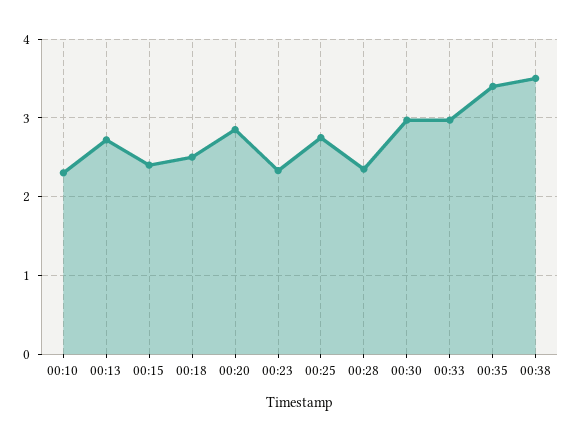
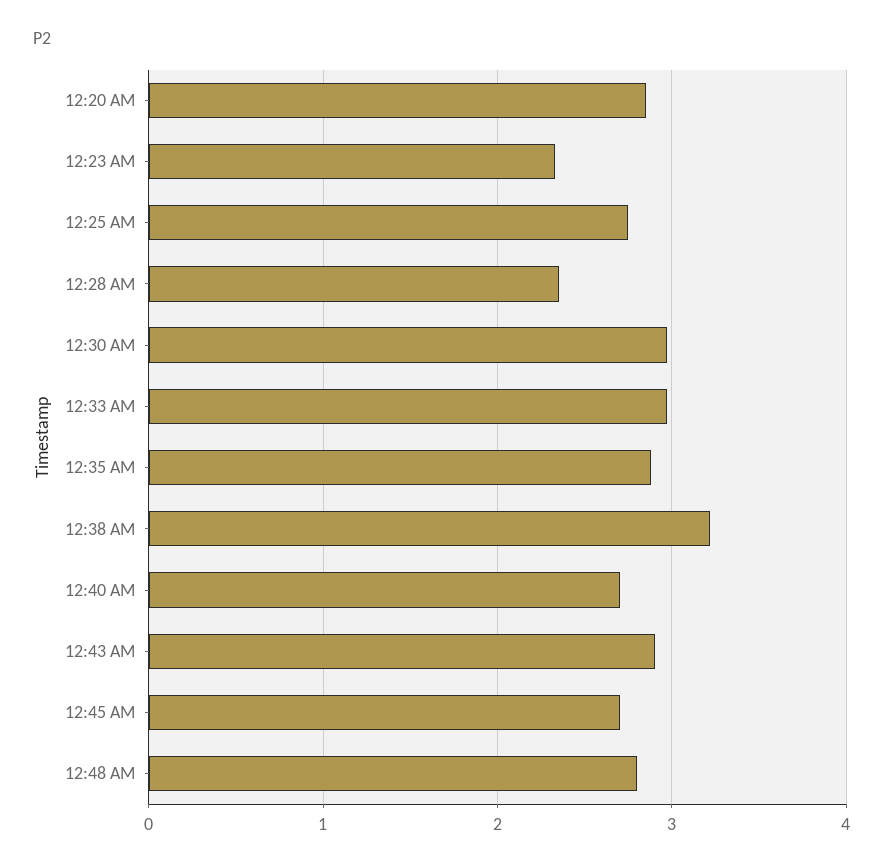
00:10: 2.3 -> none
00:13: 2.7 -> none
00:15: 2.4 -> none
00:18: 2.5 -> none
00:35: 3.4 -> 2.9
00:38: 3.5 -> 3.2
12:40 AM: none -> 2.7
12:43 AM: none -> 2.9
12:45 AM: none -> 2.7
12:48 AM: none -> 2.8

